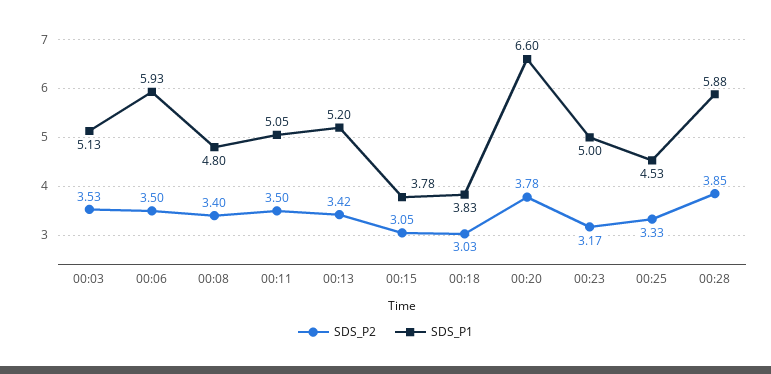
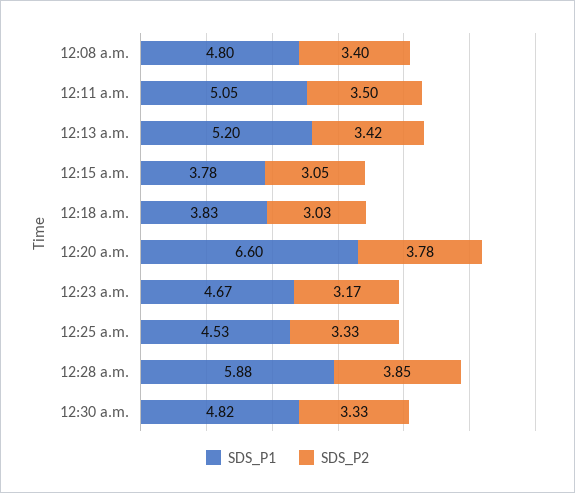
SDS_P2, 00:03: 3.53 -> none
SDS_P1, 00:03: 5.13 -> none
SDS_P2, 00:06: 3.5 -> none
SDS_P1, 00:06: 5.93 -> none
SDS_P1, 00:23: 5 -> 4.67
SDS_P1, 12:30 a.m.: none -> 4.82
SDS_P2, 12:30 a.m.: none -> 3.33

